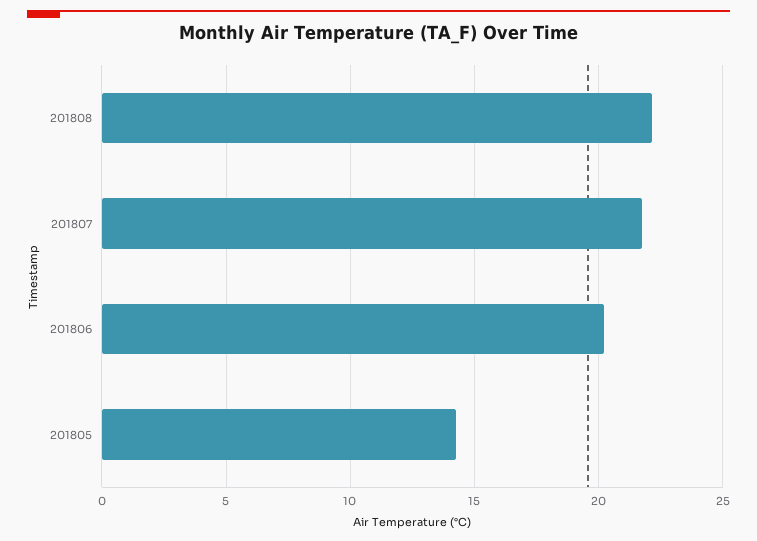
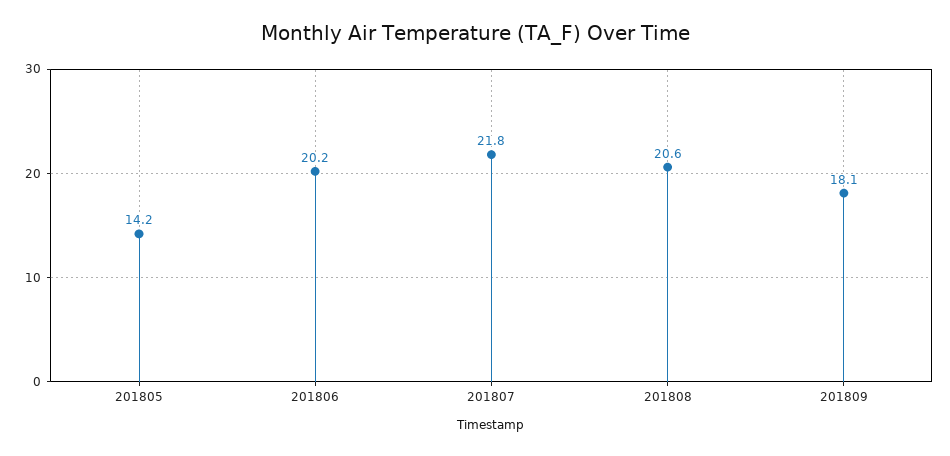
201808: 22 -> 20.6
201809: none -> 18.1

